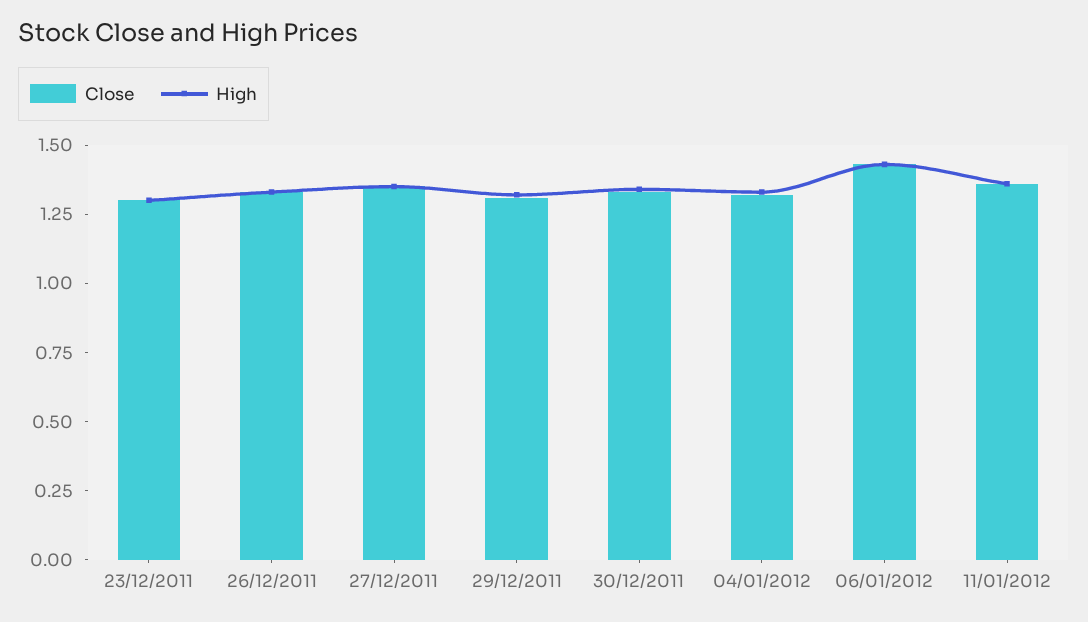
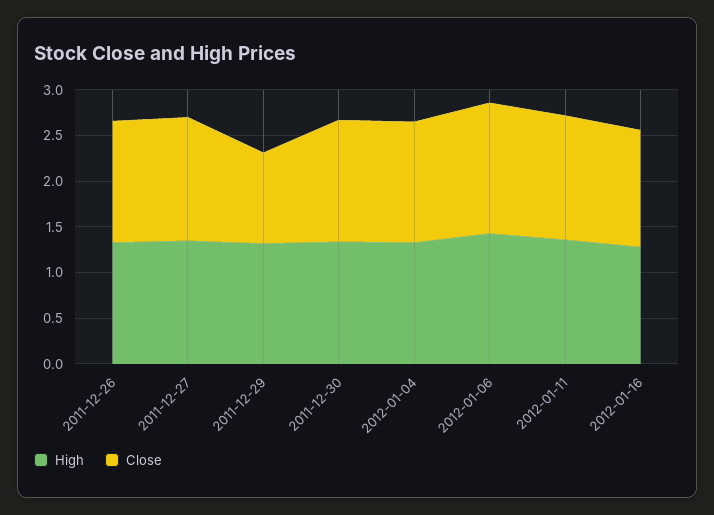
Close, 23/12/2011: 1.3 -> none
High, 23/12/2011: 1.3 -> none
Close, 29/12/2011: 1.3 -> 1
High, 2012-01-16: none -> 1.3
Close, 2012-01-16: none -> 1.3

